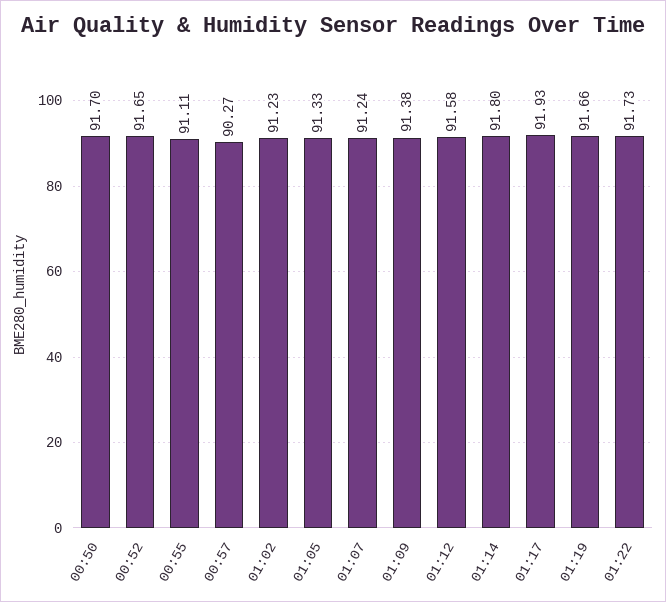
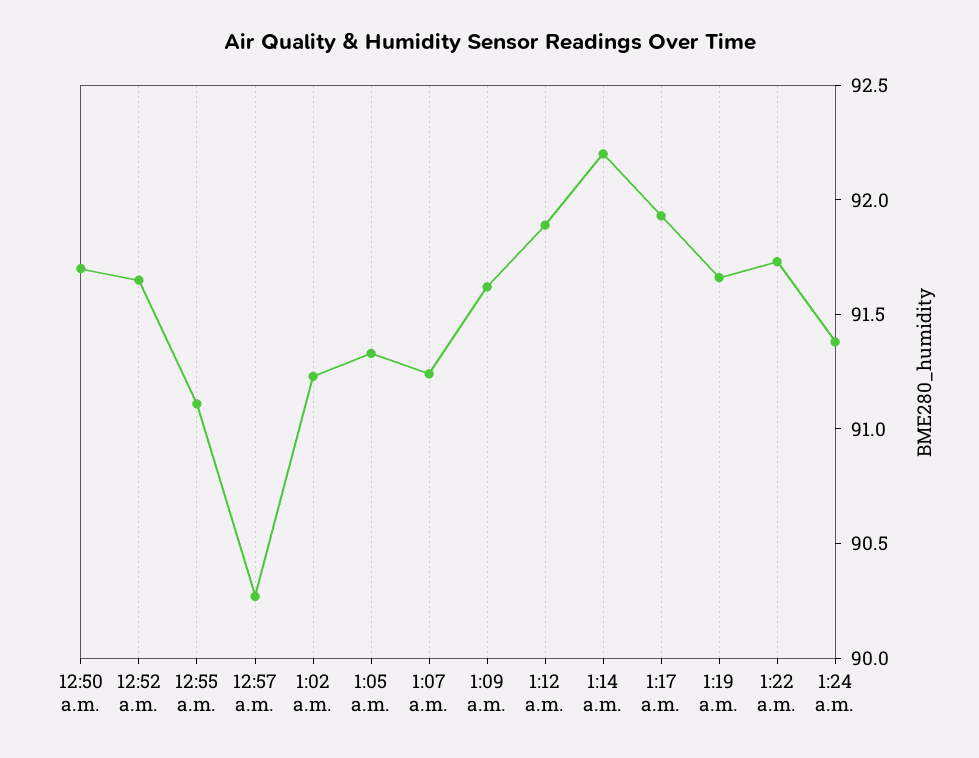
01:09: 91.38 -> 91.6
01:12: 91.58 -> 91.9
01:14: 91.8 -> 92.2
1:24 a.m.: none -> 91.4

